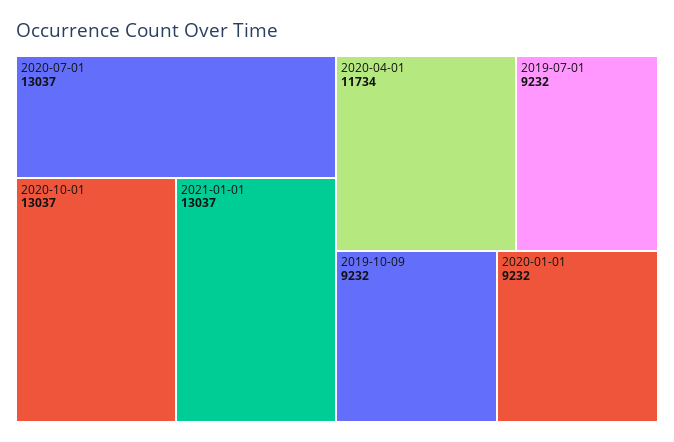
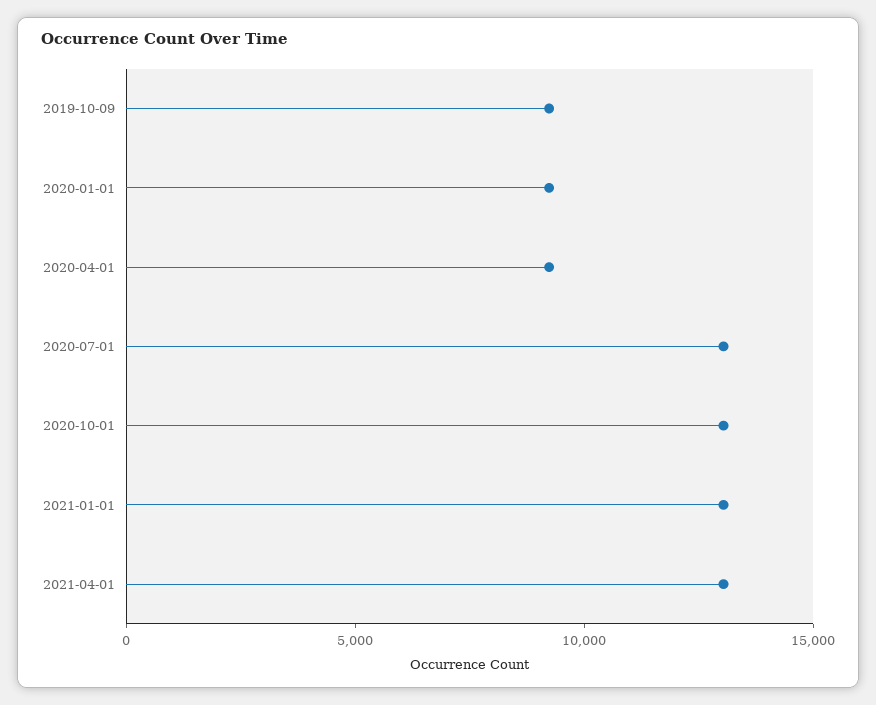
2020-04-01: 11734 -> 9000
2019-07-01: 9232 -> none
2021-04-01: none -> 13000

